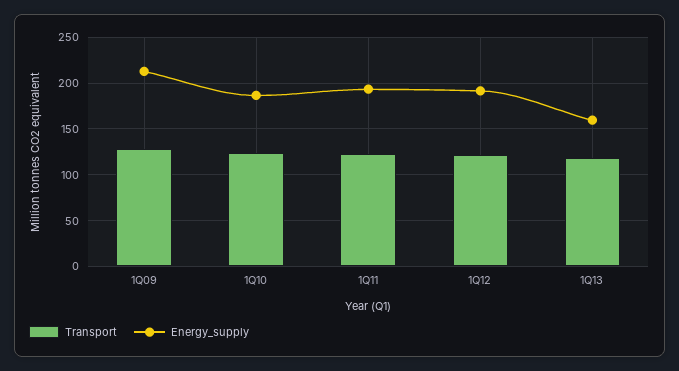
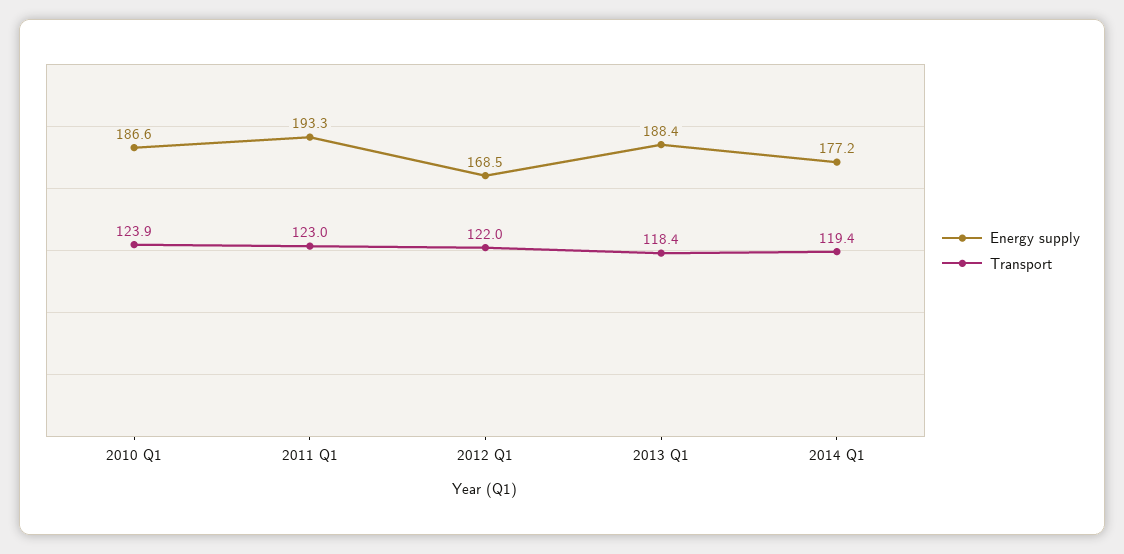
Transport, 1Q09: 130 -> none
Energy_supply, 1Q09: 210 -> none
Energy_supply, 1Q12: 190 -> 168.5
Energy_supply, 1Q13: 160 -> 188.4
Energy_supply, 2014 Q1: none -> 177.2
Transport, 2014 Q1: none -> 119.4

